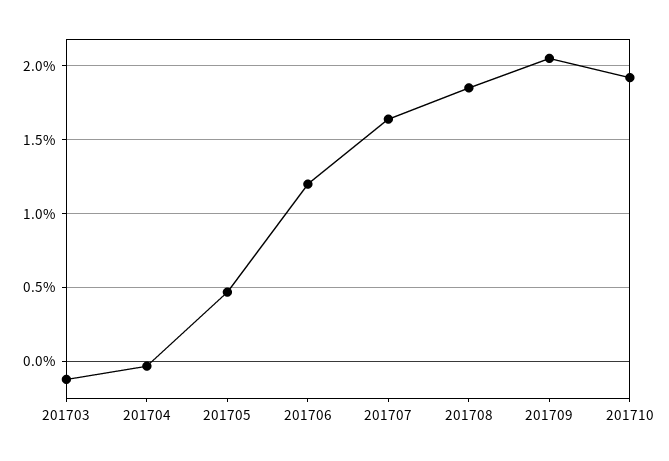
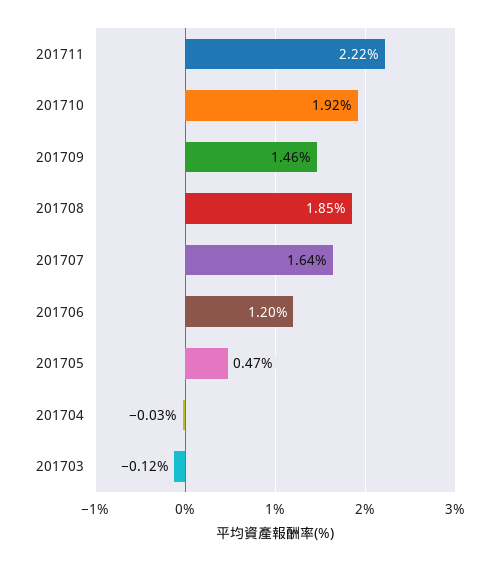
201709: 2.05 -> 1.46
201711: none -> 2.22

